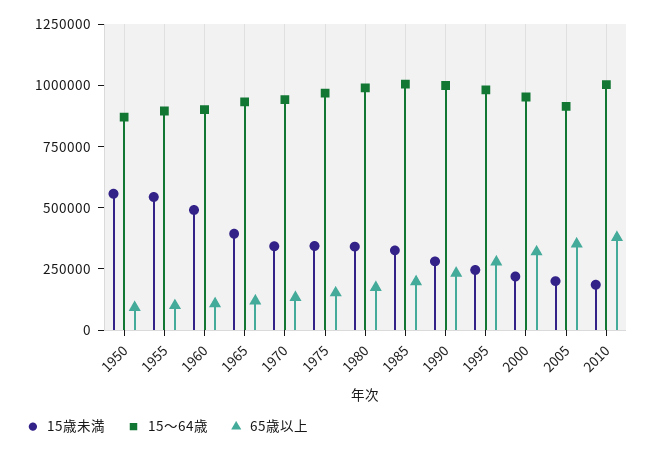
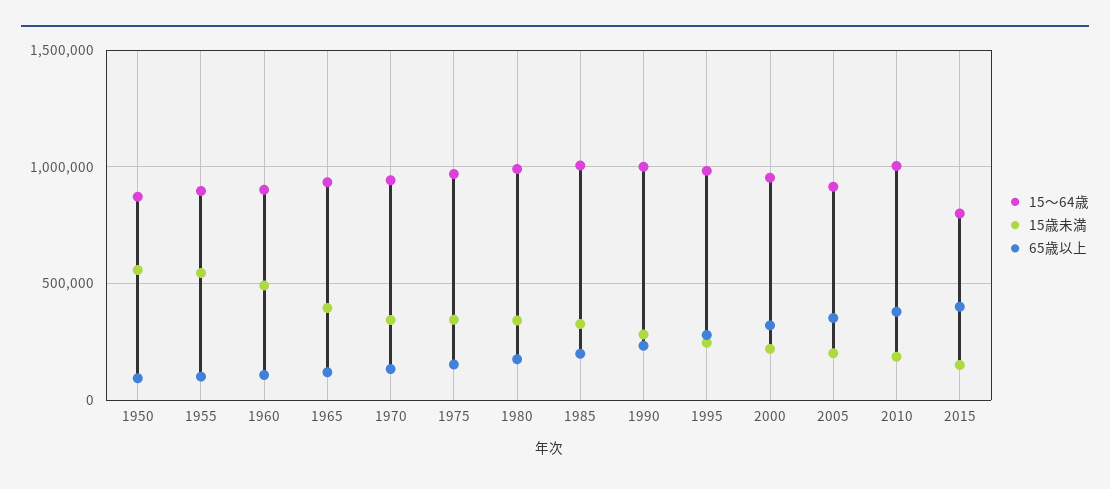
15～64歳, 2015: none -> 800000
15歳未満, 2015: none -> 150000
65歳以上, 2015: none -> 400000

